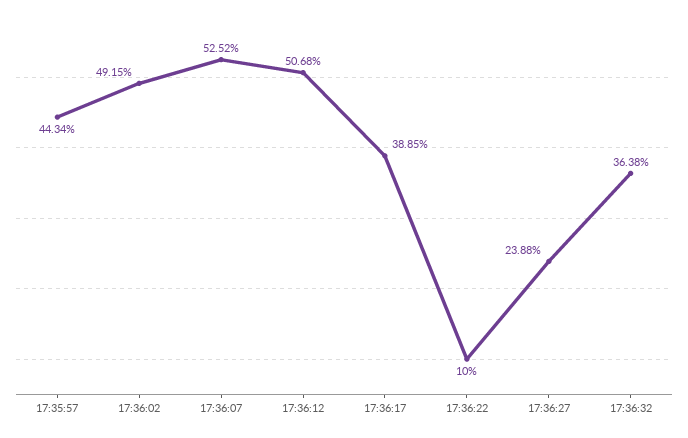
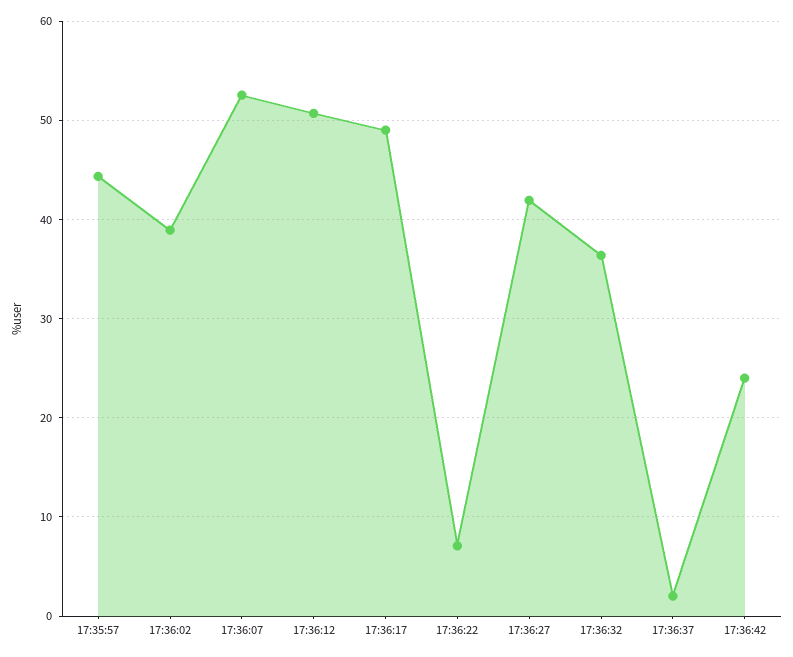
17:36:02: 49.15 -> 39
17:36:17: 38.85 -> 49
17:36:22: 10 -> 7
17:36:27: 23.88 -> 42
17:36:37: none -> 2
17:36:42: none -> 24

